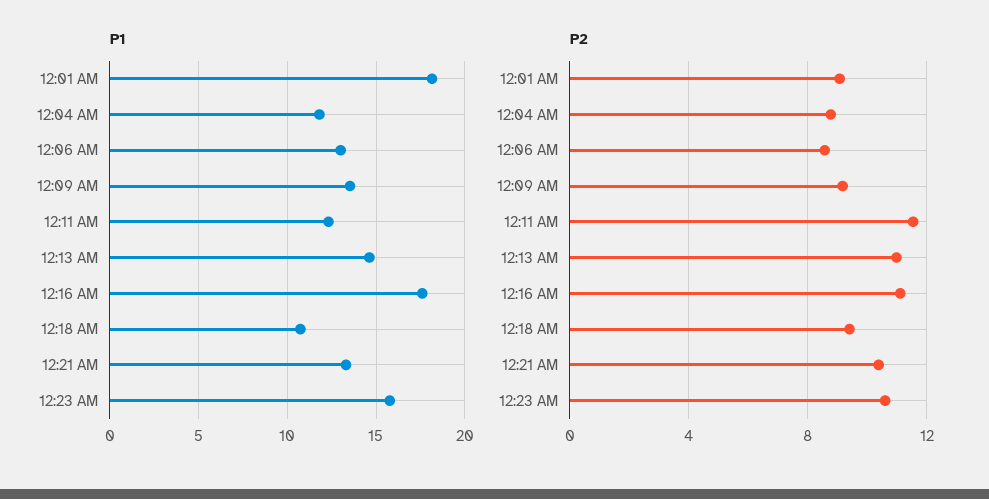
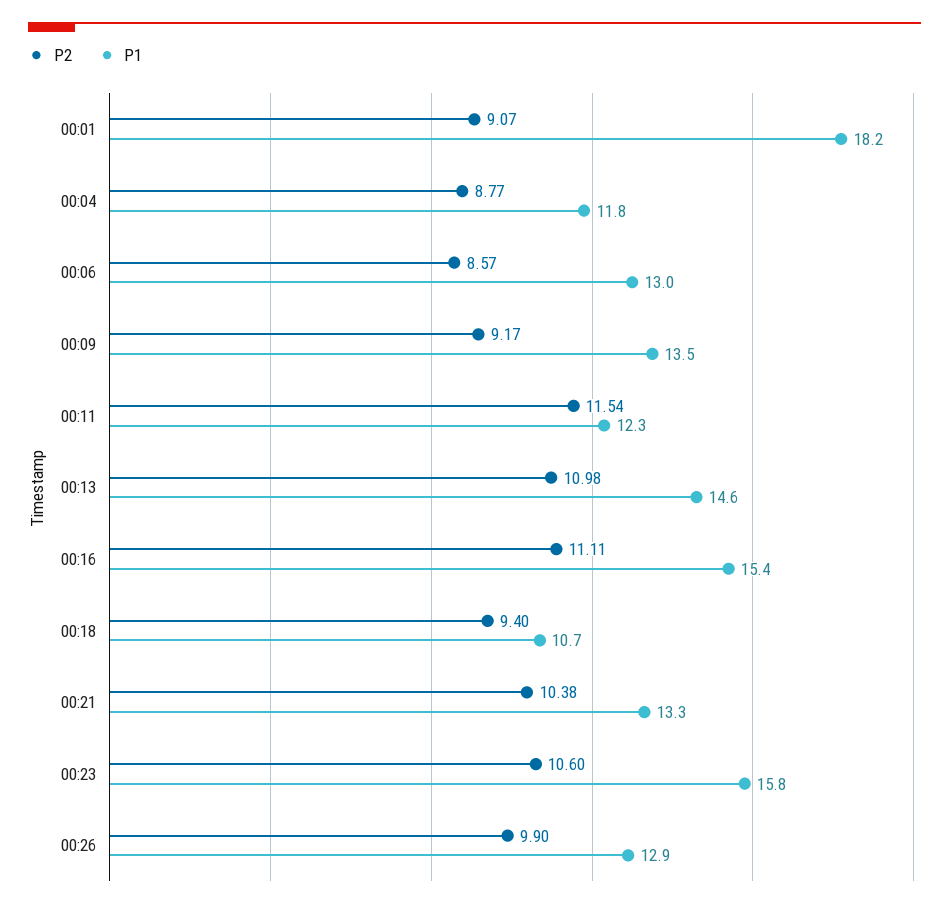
P1, 12:16 AM: 17.5 -> 15.4
P2, 00:26: none -> 9.9
P1, 00:26: none -> 12.9

